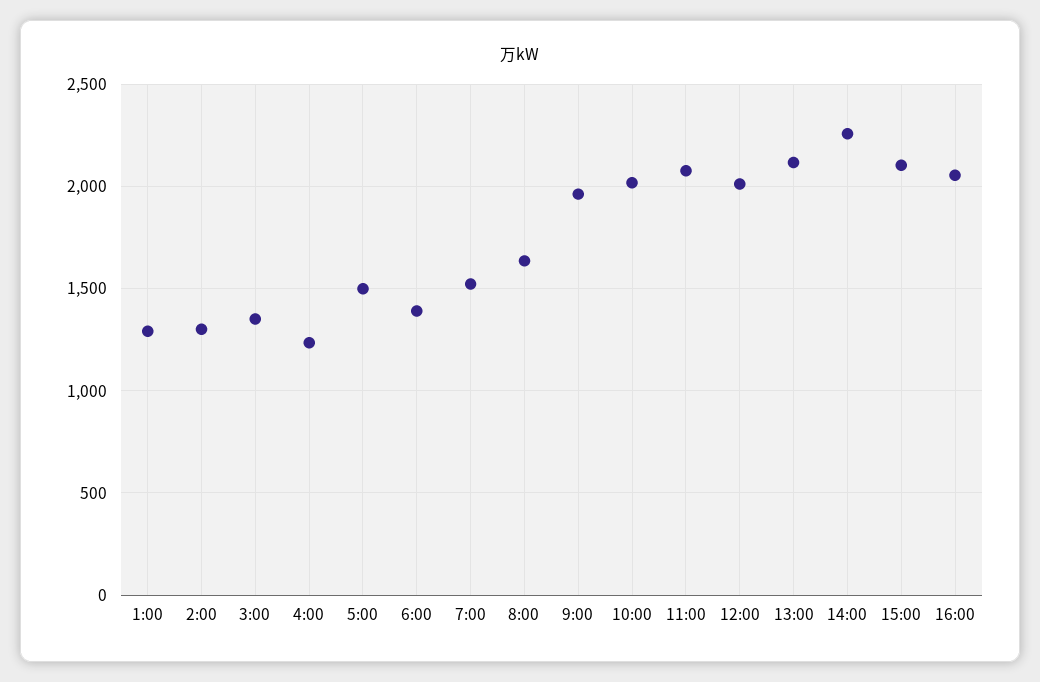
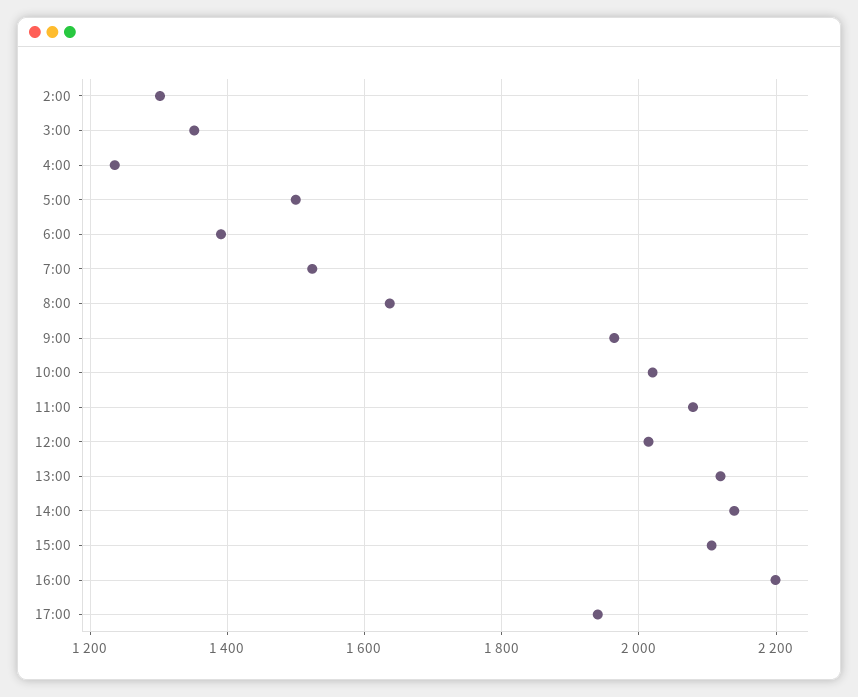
1:00: 1300 -> none
14:00: 2250 -> 2140
16:00: 2050 -> 2200
17:00: none -> 1940

